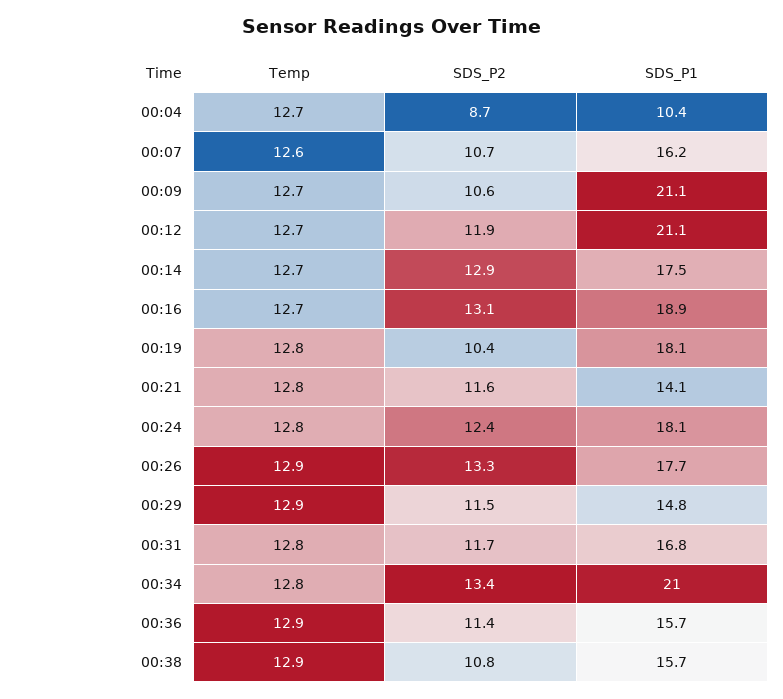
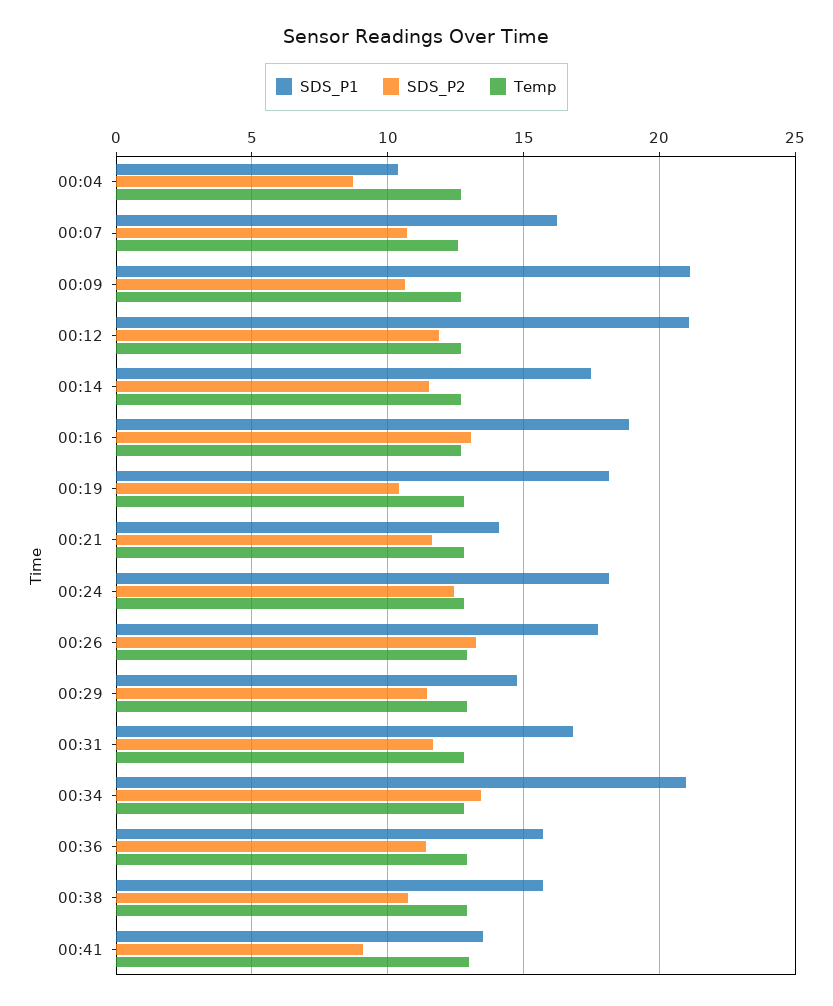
SDS_P2, 00:14: 12.9 -> 11.5
SDS_P1, 00:41: none -> 13.5
SDS_P2, 00:41: none -> 9
Temp, 00:41: none -> 13

